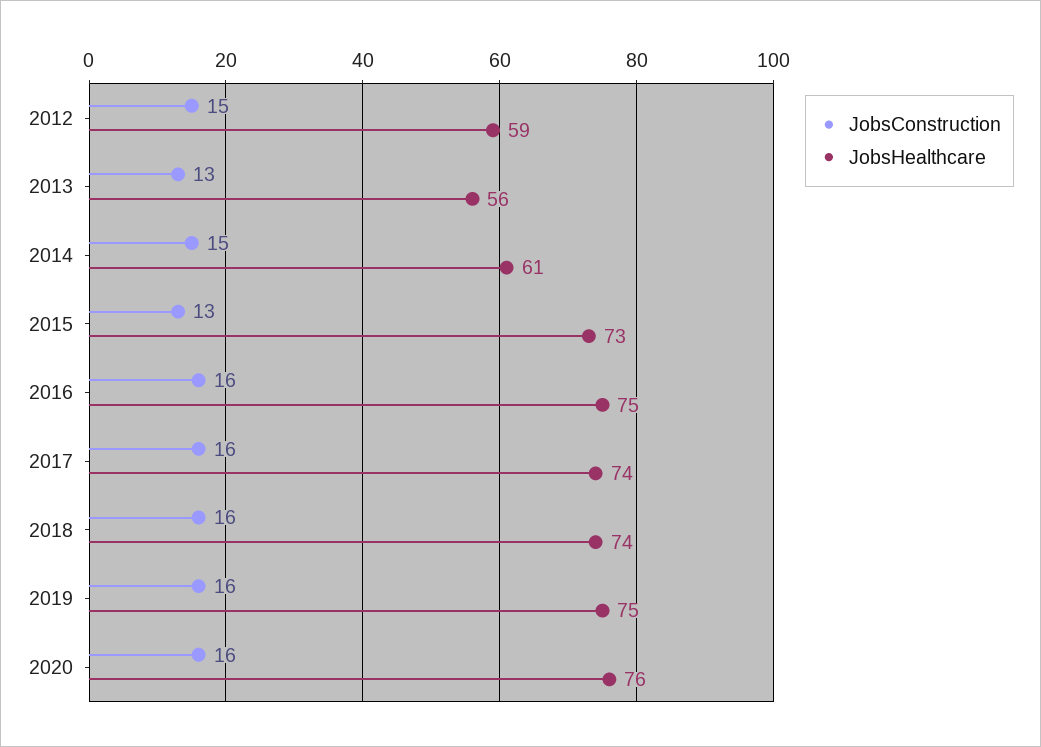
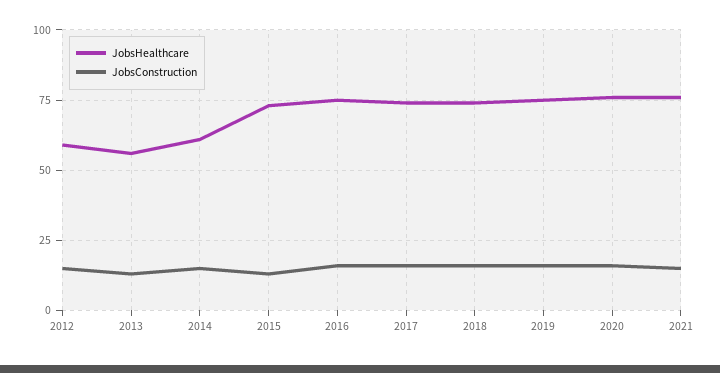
JobsHealthcare, 2021: none -> 75
JobsConstruction, 2021: none -> 15

